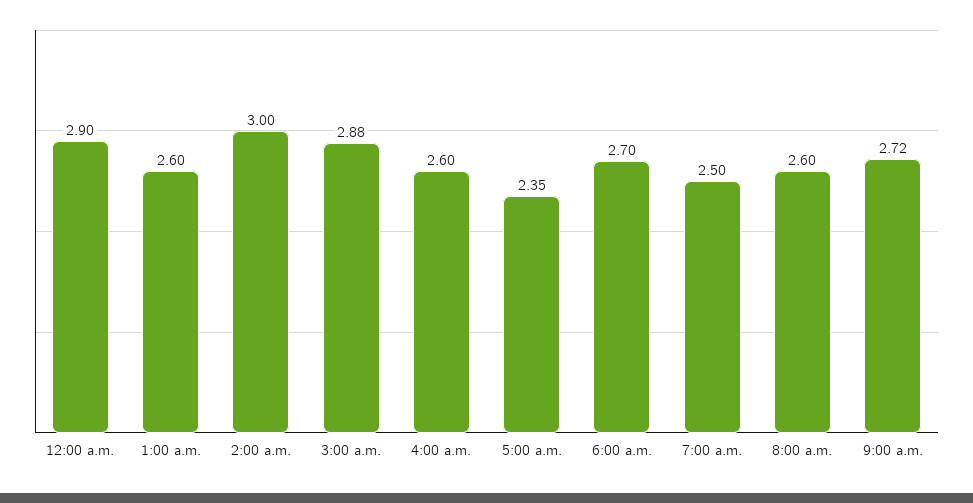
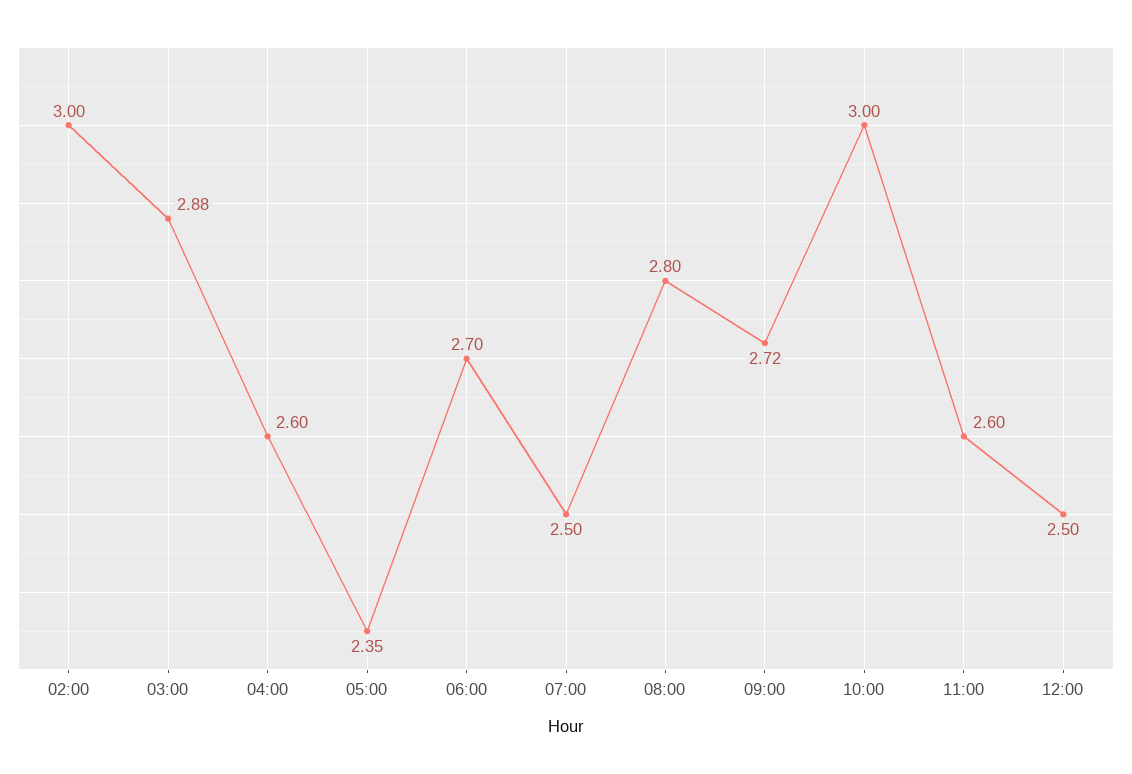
12:00 a.m.: 2.9 -> none
1:00 a.m.: 2.6 -> none
8:00 a.m.: 2.6 -> 2.8
10:00: none -> 3
11:00: none -> 2.6
12:00: none -> 2.5

